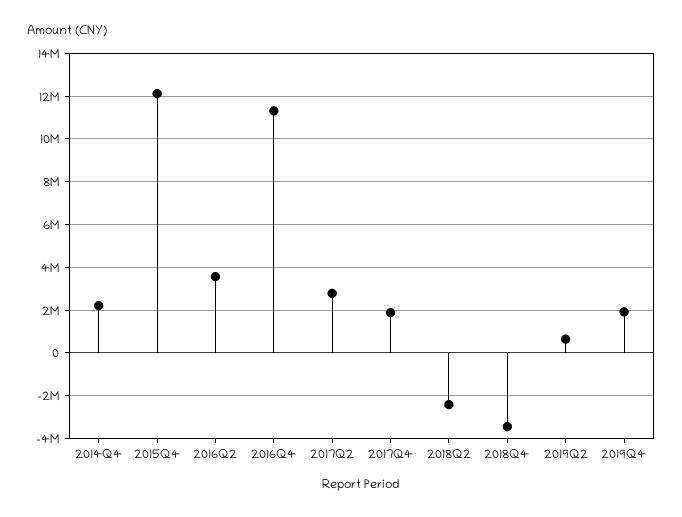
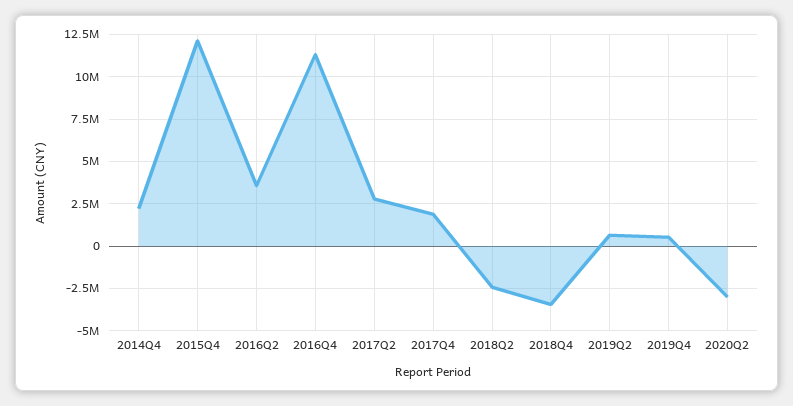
2019Q4: 2000000 -> 500000
2020Q2: none -> -3000000

